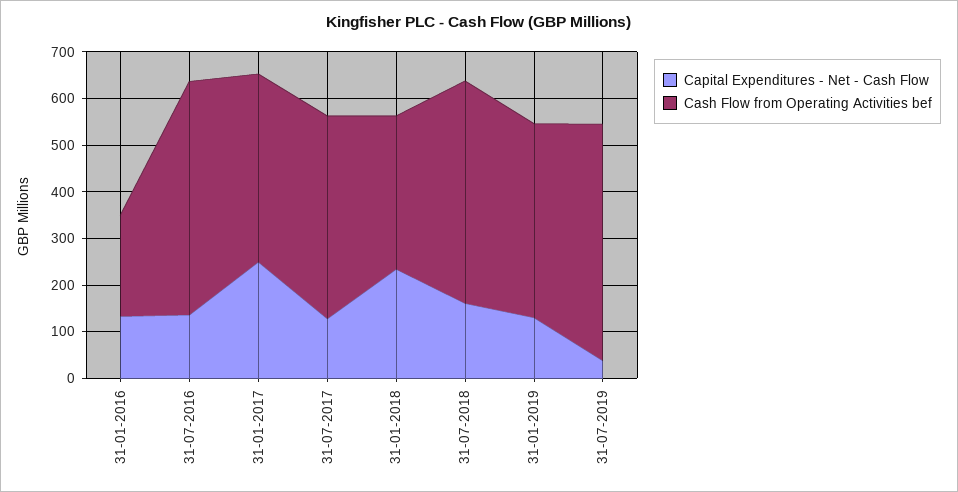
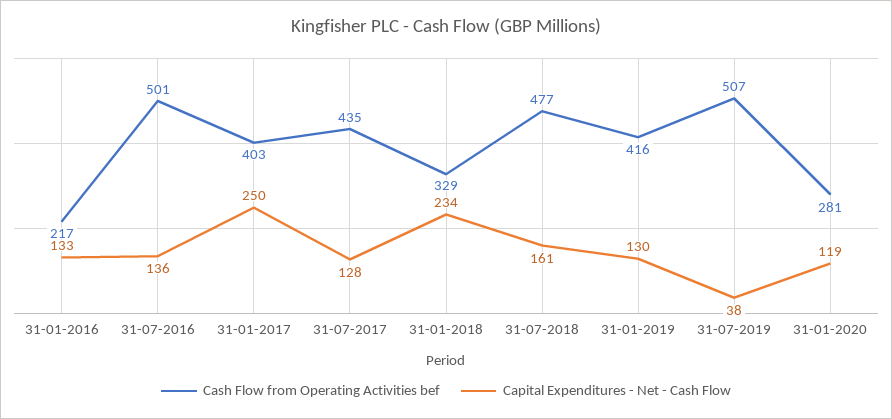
Cash Flow from Operating Activities bef, 31-01-2020: none -> 281
Capital Expenditures - Net - Cash Flow, 31-01-2020: none -> 119

